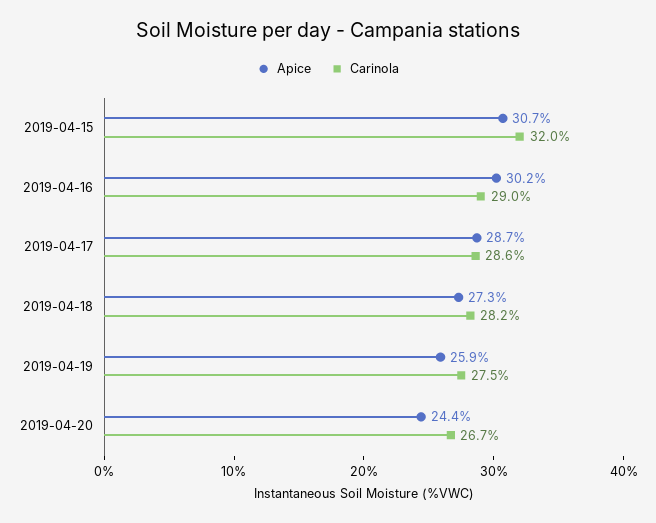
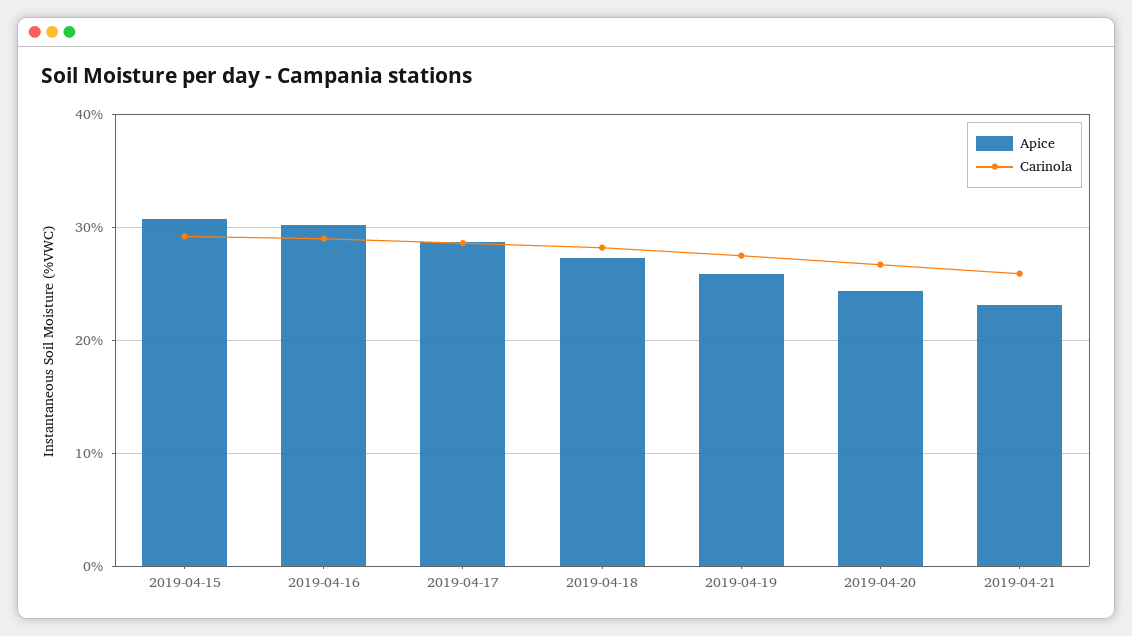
Carinola, 2019-04-15: 32 -> 29
Apice, 2019-04-21: none -> 23
Carinola, 2019-04-21: none -> 26

